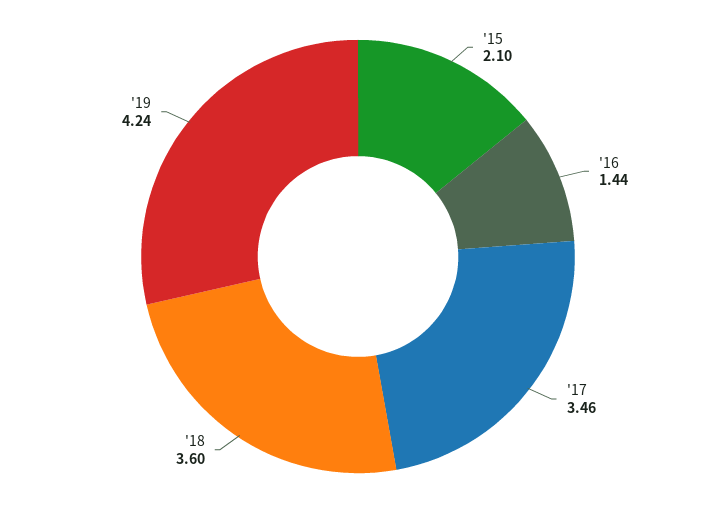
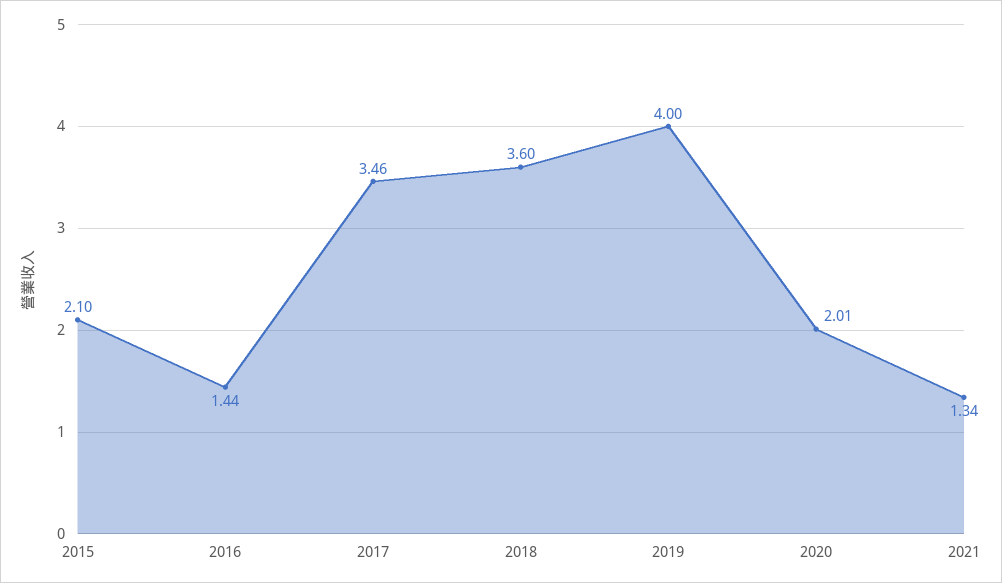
'19: 4.24 -> 4
2020: none -> 2.01
2021: none -> 1.34

